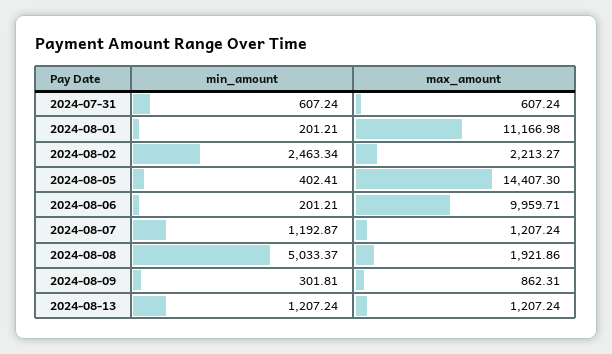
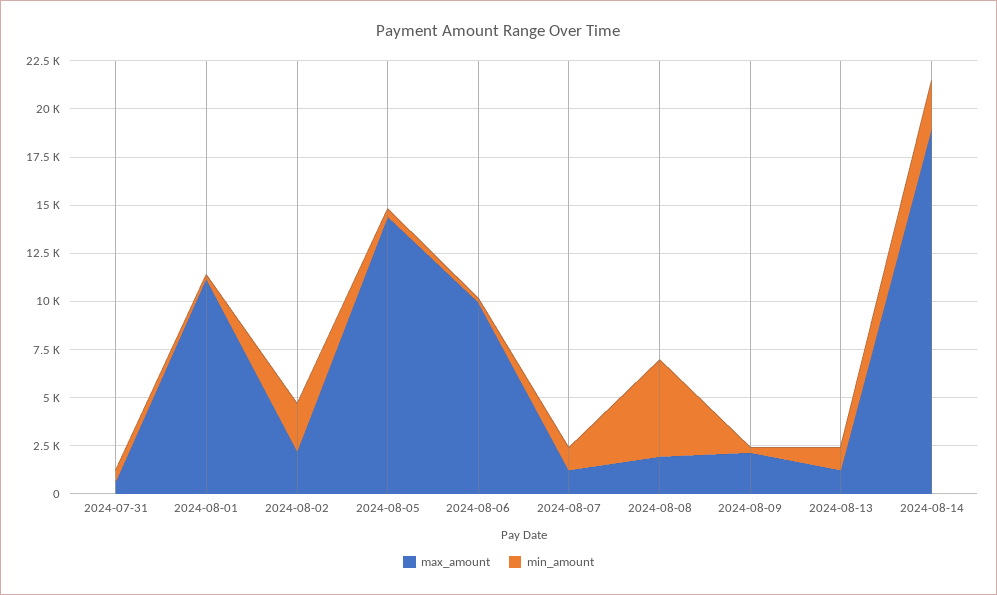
max_amount, 2024-08-09: 862.31 -> 2000
max_amount, 2024-08-14: none -> 19000
min_amount, 2024-08-14: none -> 2500

